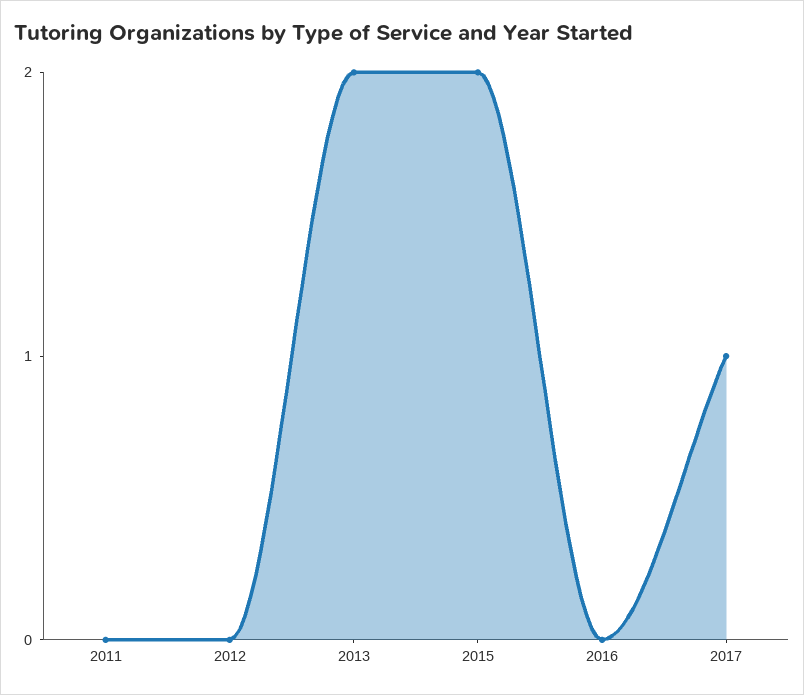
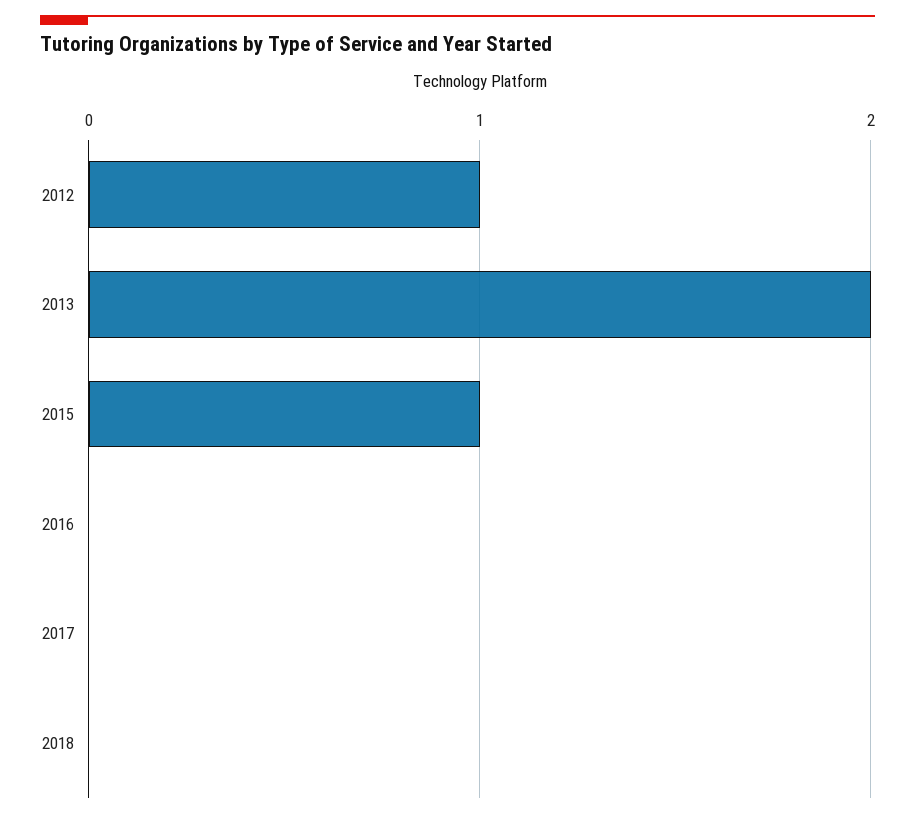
2011: 0 -> none
2012: 0 -> 1
2015: 2 -> 1
2017: 1 -> 0
2018: none -> 0

